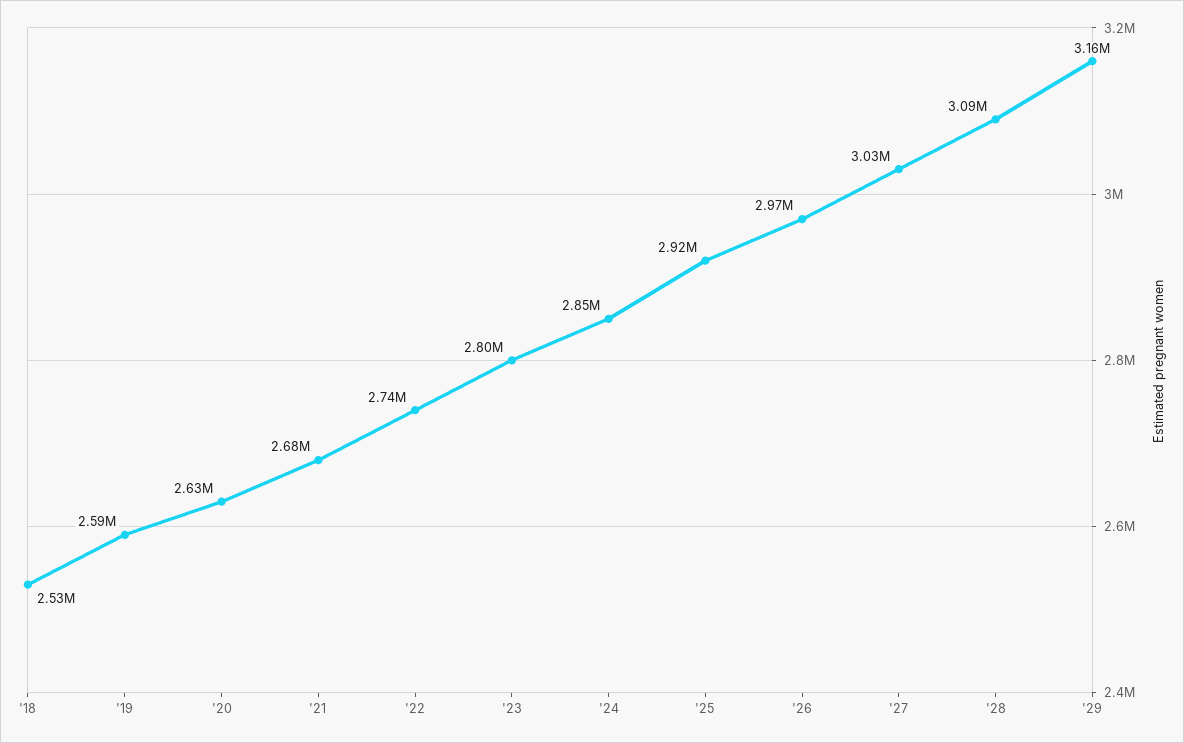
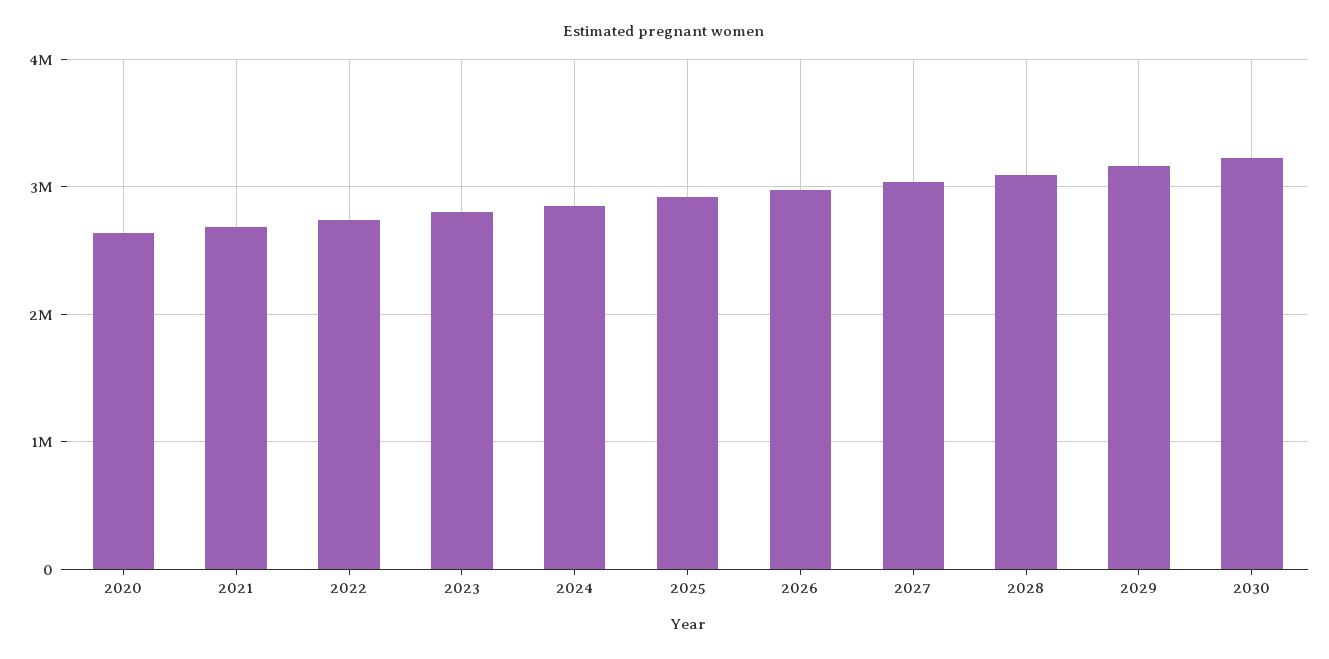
'18: 2530000 -> none
'19: 2590000 -> none
2030: none -> 3200000

